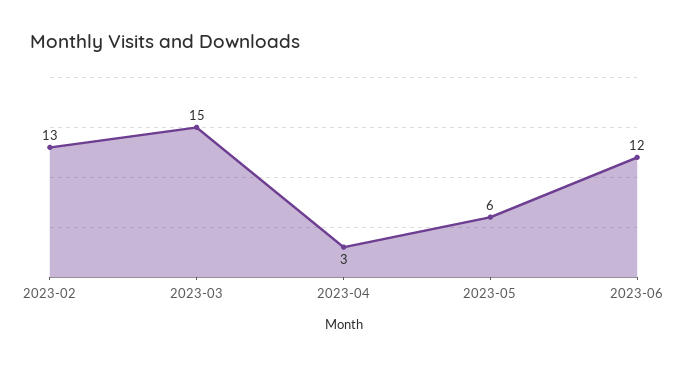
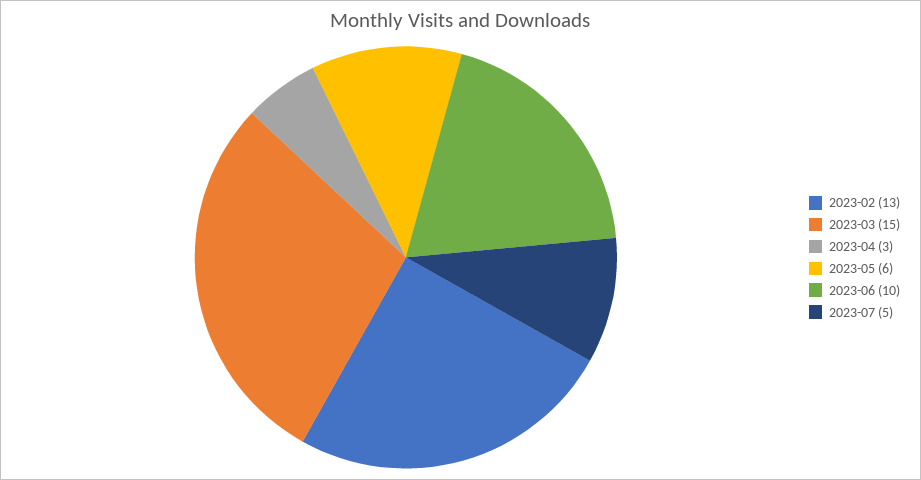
2023-06: 12 -> 10
2023-07: none -> 5

